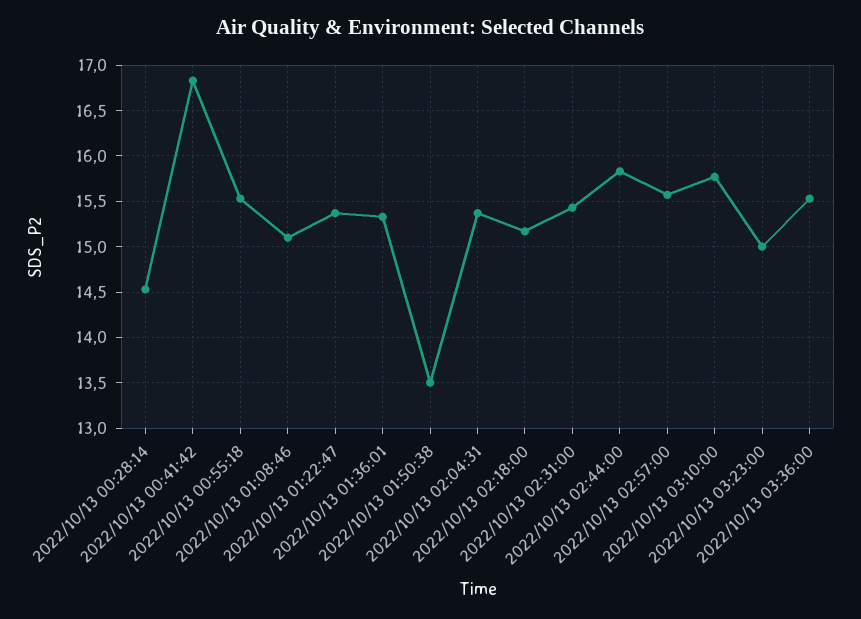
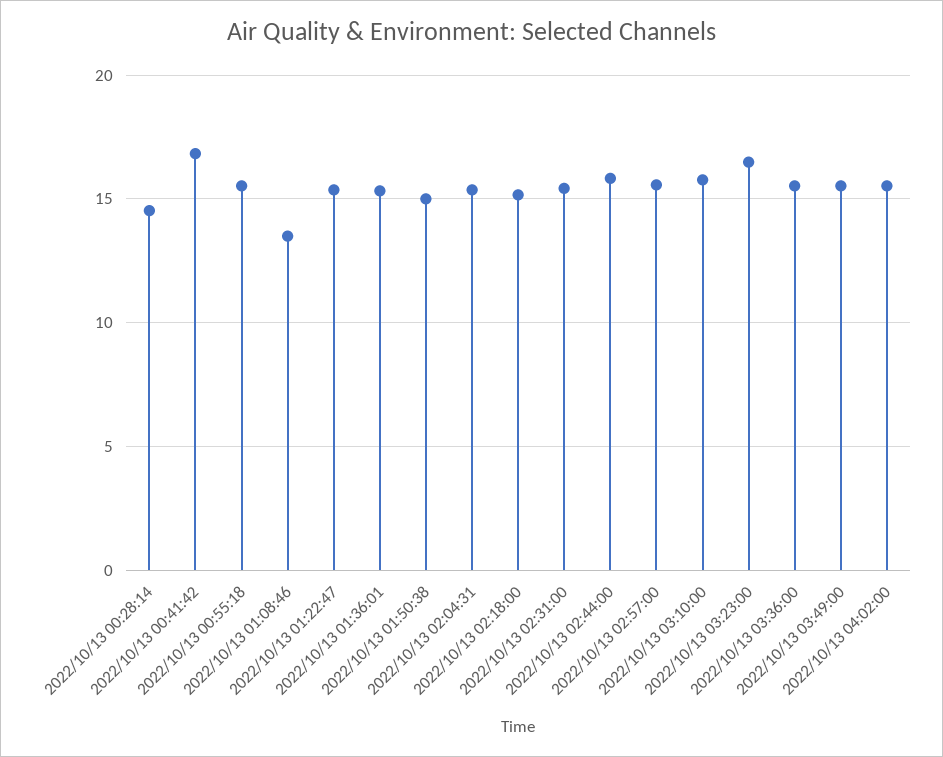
2022/10/13 01:08:46: 15.1 -> 13.5
2022/10/13 01:50:38: 13.5 -> 15
2022/10/13 03:23:00: 15 -> 16.5
2022/10/13 03:49:00: none -> 15.5
2022/10/13 04:02:00: none -> 15.5

